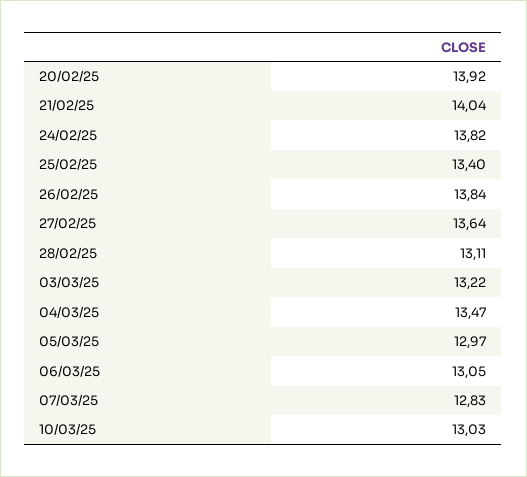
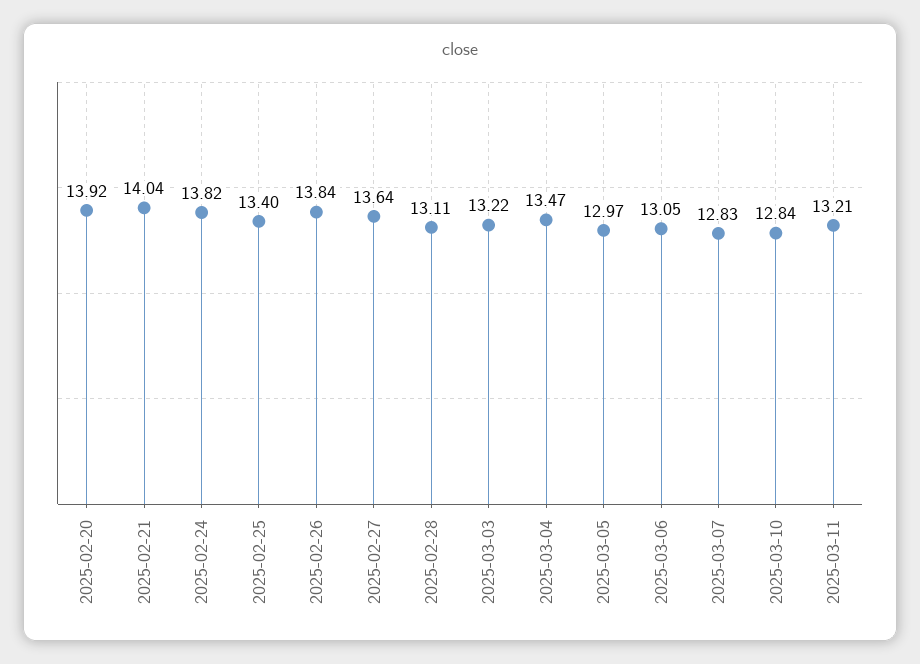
10/03/25: 13.03 -> 12.84
2025-03-11: none -> 13.21

